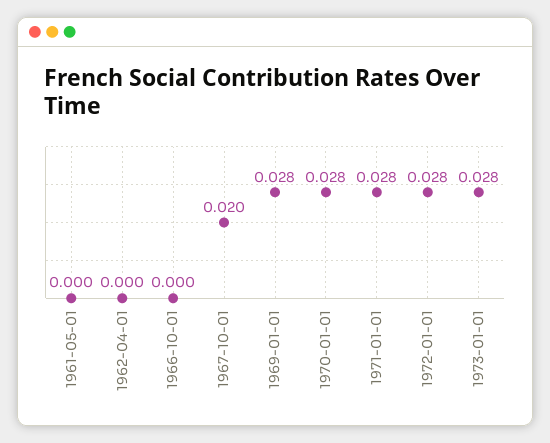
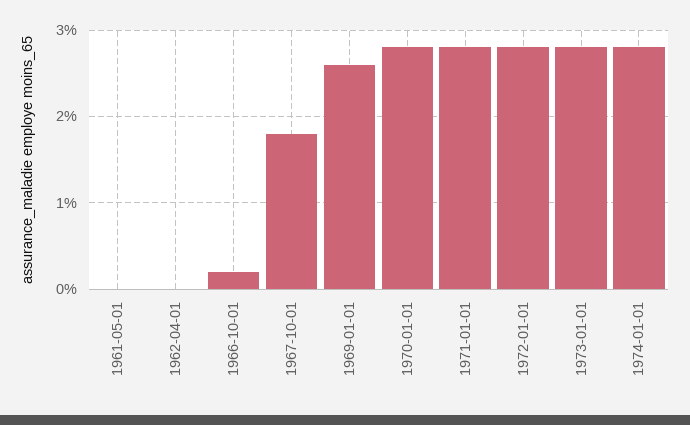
1966-10-01: 0 -> 0.002
1967-10-01: 0.02 -> 0.018
1969-01-01: 0.028 -> 0.026
1974-01-01: none -> 0.028

